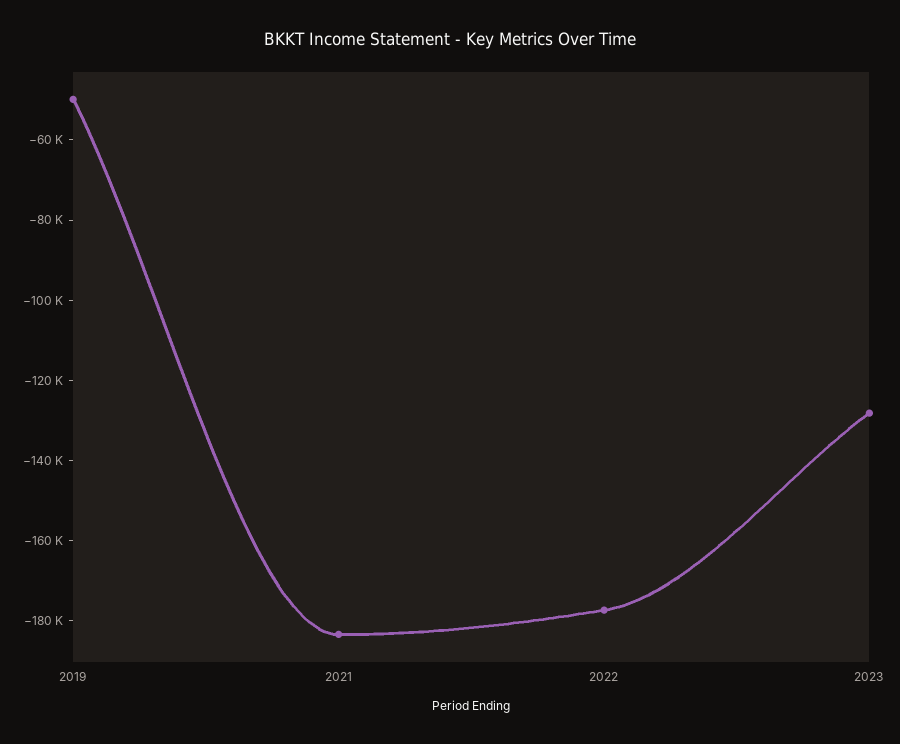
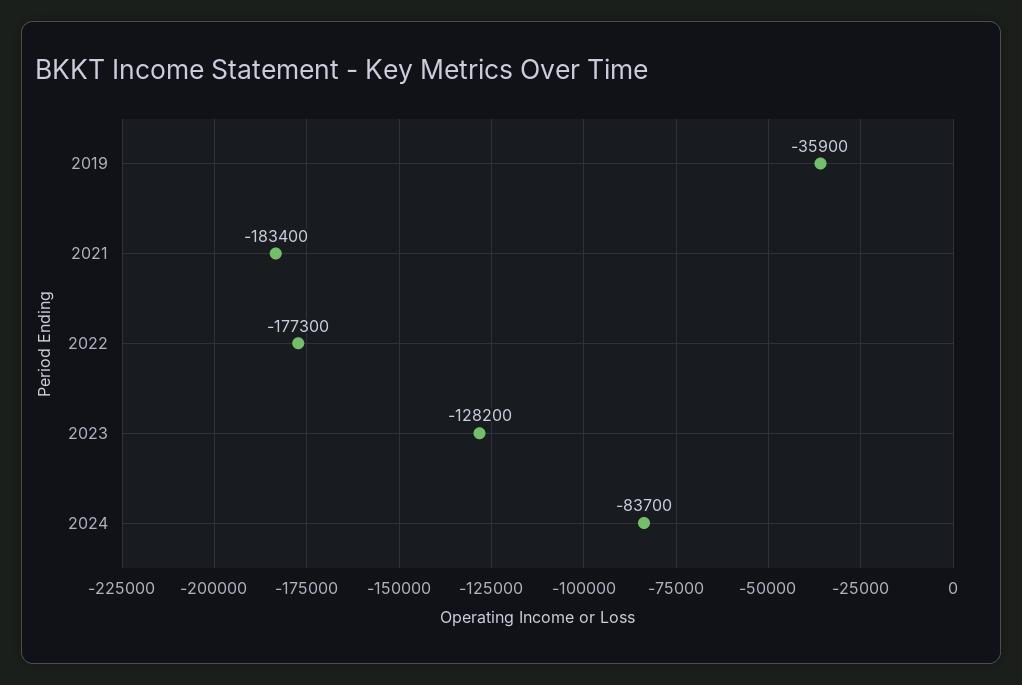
2019: -50000 -> -35900
2024: none -> -83700

